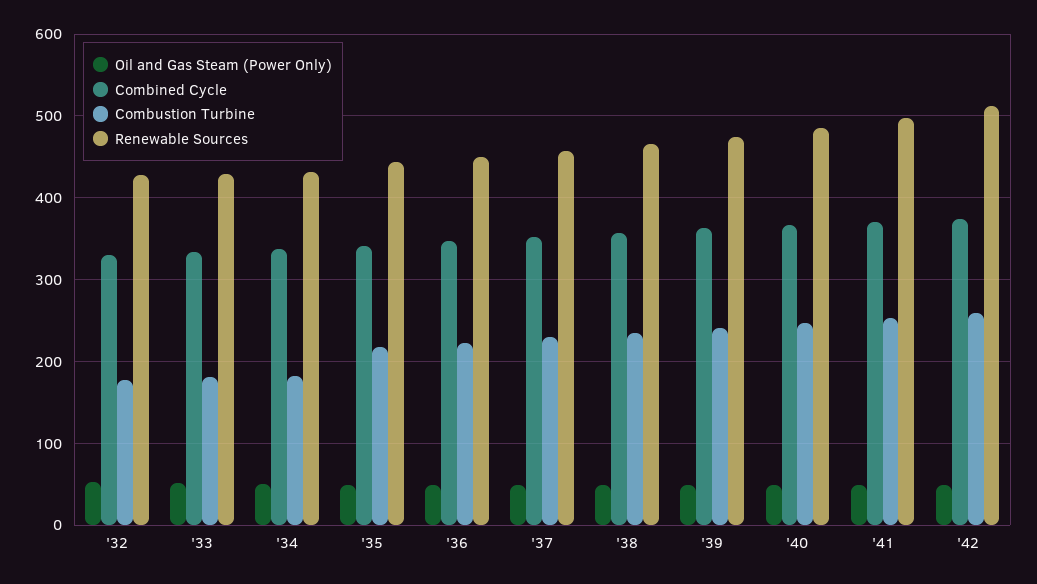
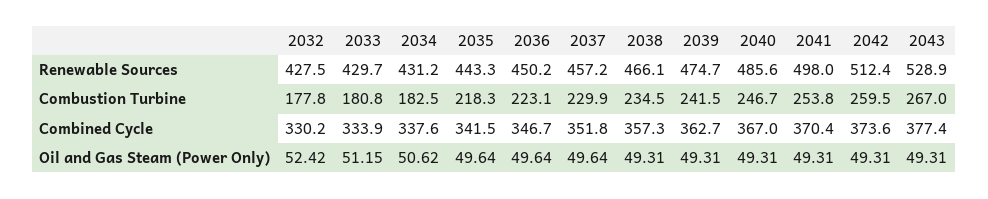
Renewable Sources, 2043: none -> 528.9
Combustion Turbine, 2043: none -> 267
Combined Cycle, 2043: none -> 377.4
Oil and Gas Steam (Power Only), 2043: none -> 49.31

